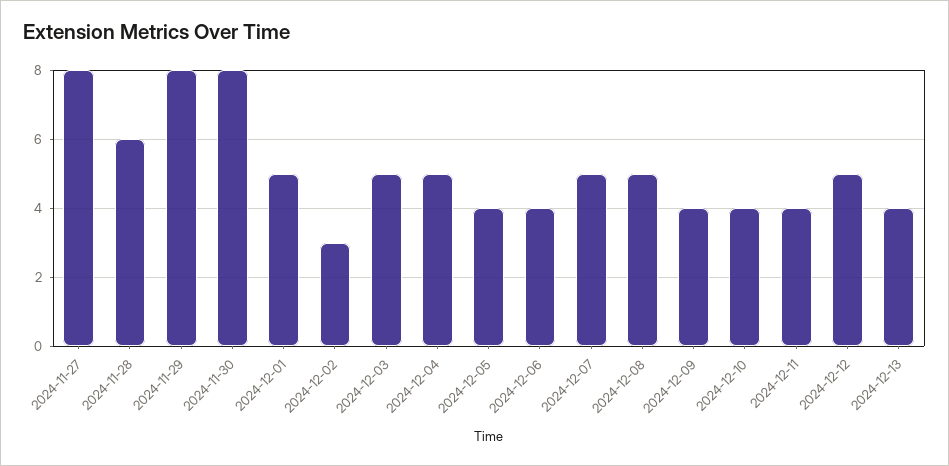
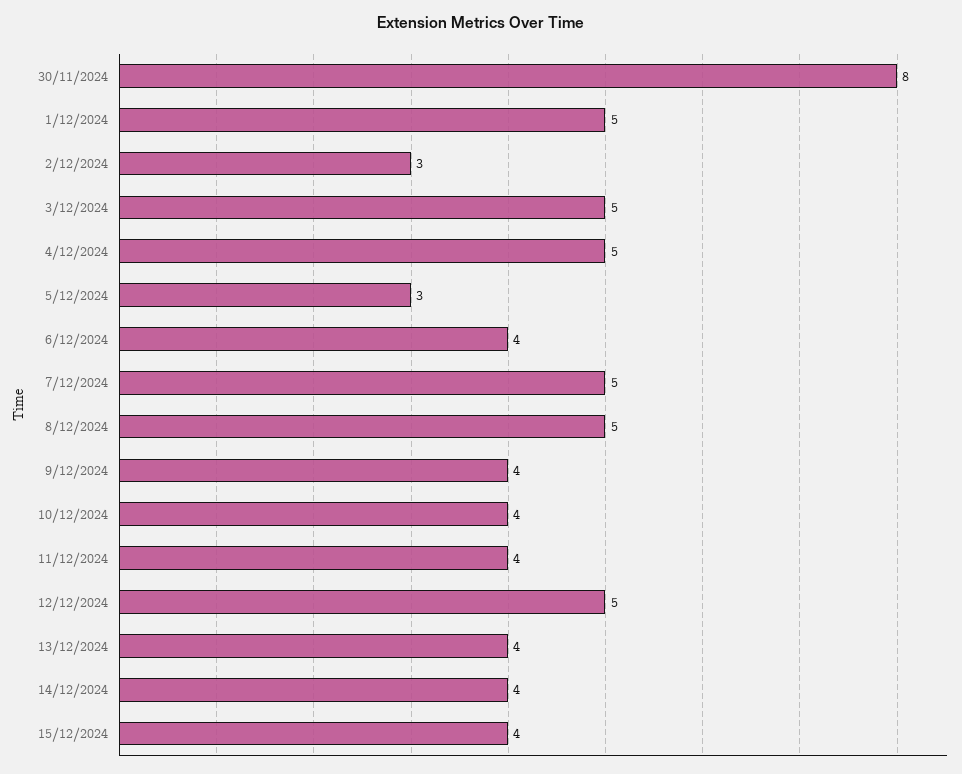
2024-11-27: 8 -> none
2024-11-28: 6 -> none
2024-11-29: 8 -> none
2024-12-05: 4 -> 3
14/12/2024: none -> 4
15/12/2024: none -> 4

